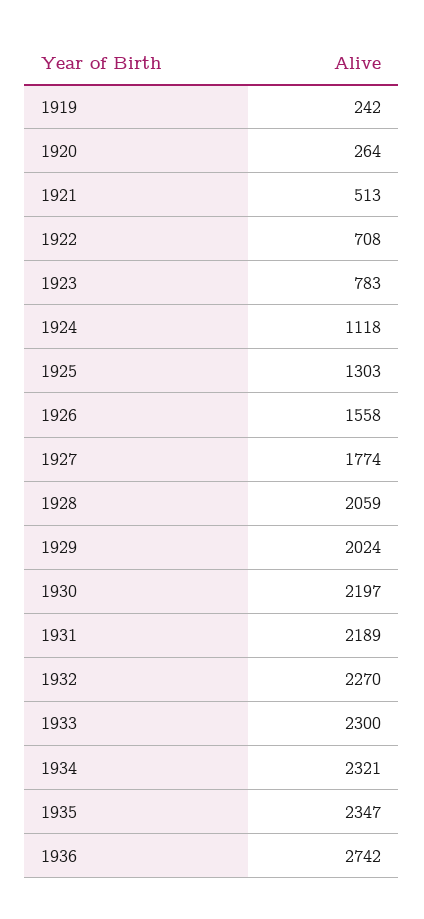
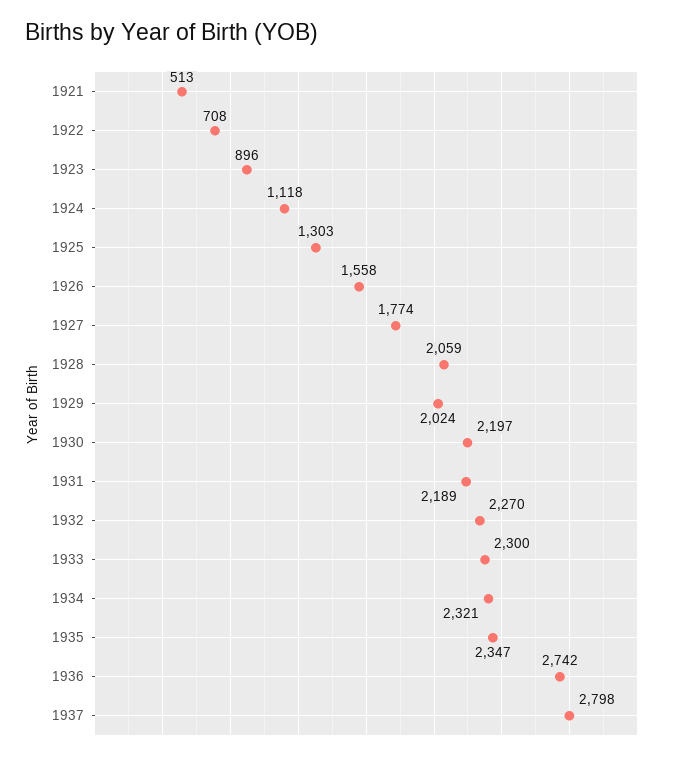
1919: 242 -> none
1920: 264 -> none
1923: 783 -> 896
1937: none -> 2798

